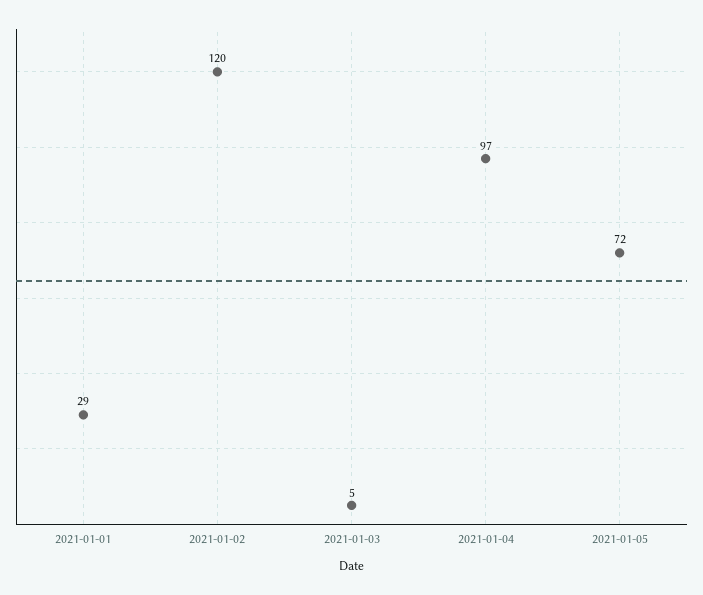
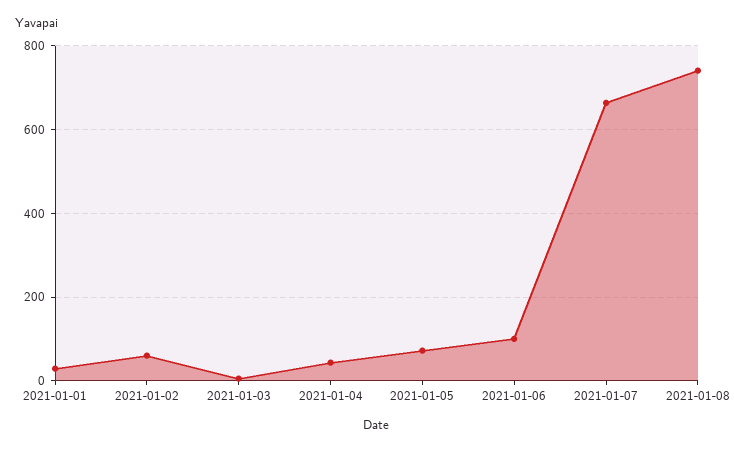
2021-01-02: 120 -> 60
2021-01-04: 97 -> 40
2021-01-06: none -> 100
2021-01-07: none -> 660
2021-01-08: none -> 740

